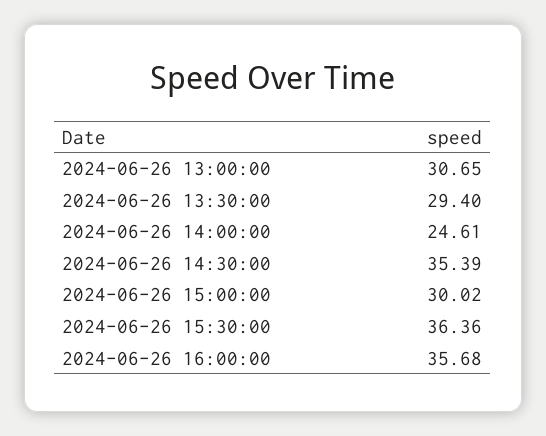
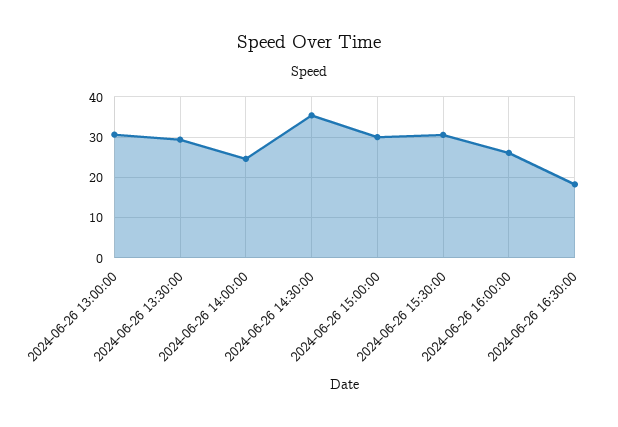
2024-06-26 15:30:00: 36.36 -> 30
2024-06-26 16:00:00: 35.68 -> 26
2024-06-26 16:30:00: none -> 18

